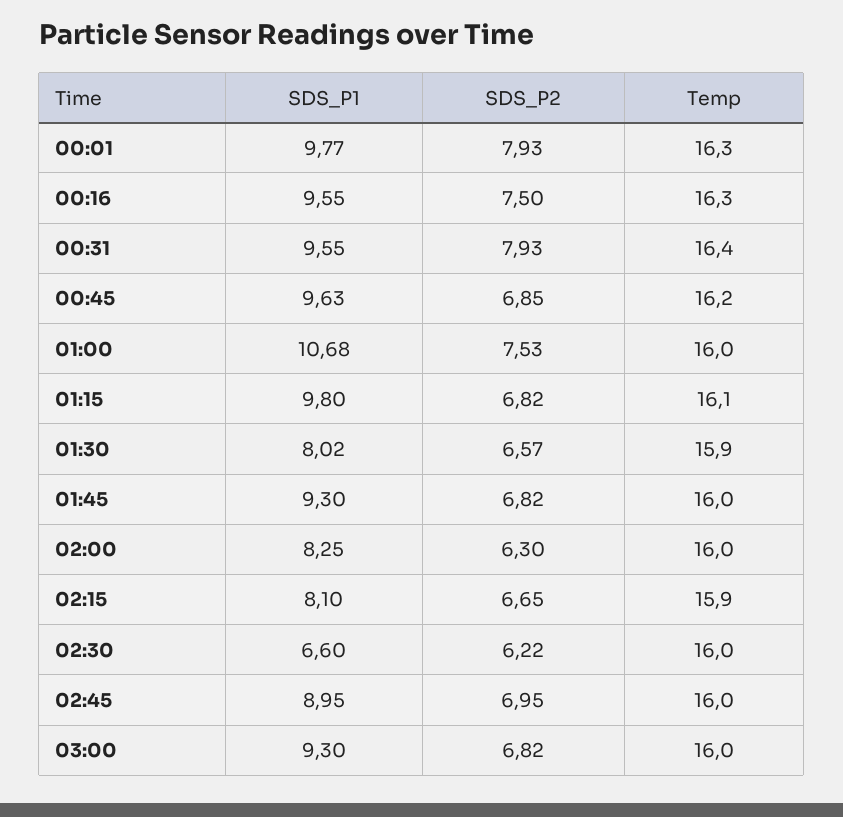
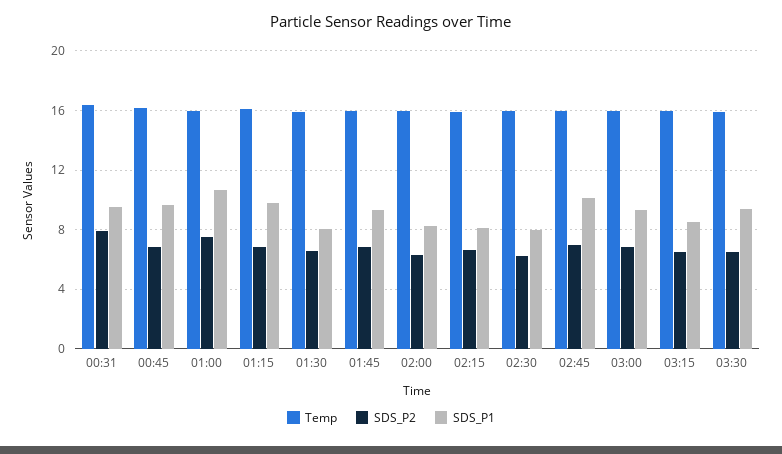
SDS_P1, 00:01: 9.77 -> none
SDS_P2, 00:01: 7.93 -> none
Temp, 00:01: 16.3 -> none
SDS_P1, 00:16: 9.55 -> none
SDS_P2, 00:16: 7.5 -> none
Temp, 00:16: 16.3 -> none
SDS_P1, 02:30: 6.6 -> 8
SDS_P1, 02:45: 8.95 -> 10
Temp, 03:15: none -> 16
SDS_P2, 03:15: none -> 6.5
SDS_P1, 03:15: none -> 8.5
Temp, 03:30: none -> 16
SDS_P2, 03:30: none -> 6.5
SDS_P1, 03:30: none -> 9.5

